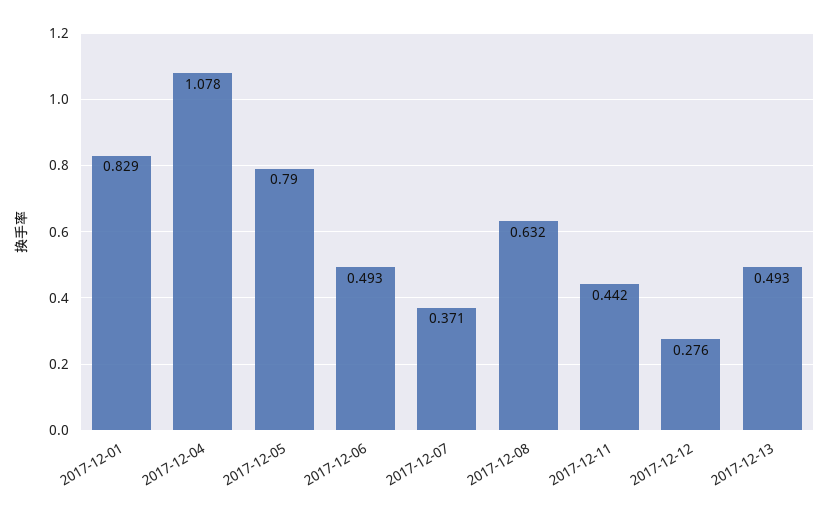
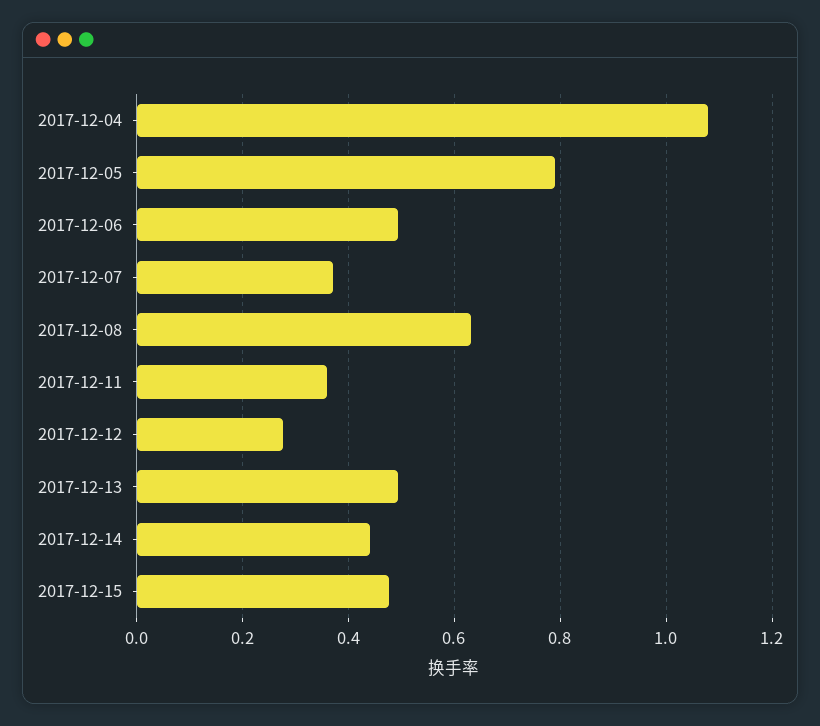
2017-12-01: 0.829 -> none
2017-12-11: 0.442 -> 0.36
2017-12-14: none -> 0.44
2017-12-15: none -> 0.48

